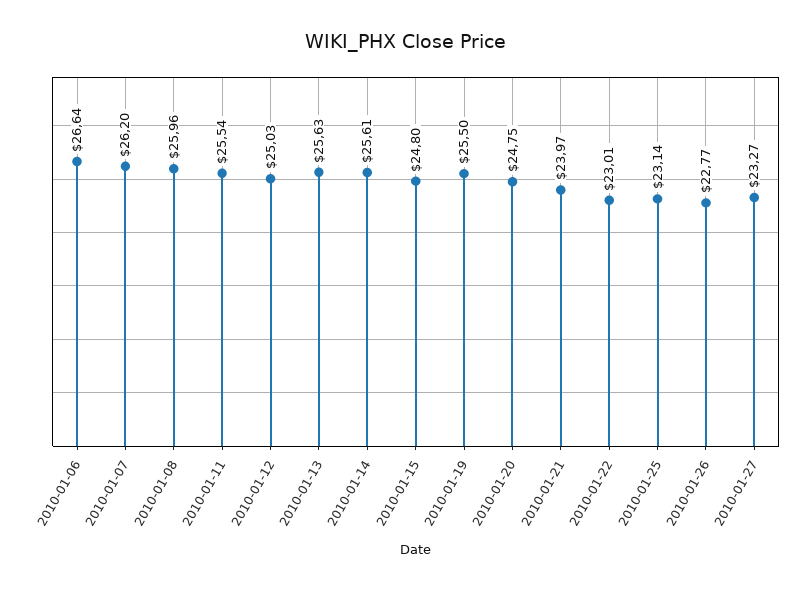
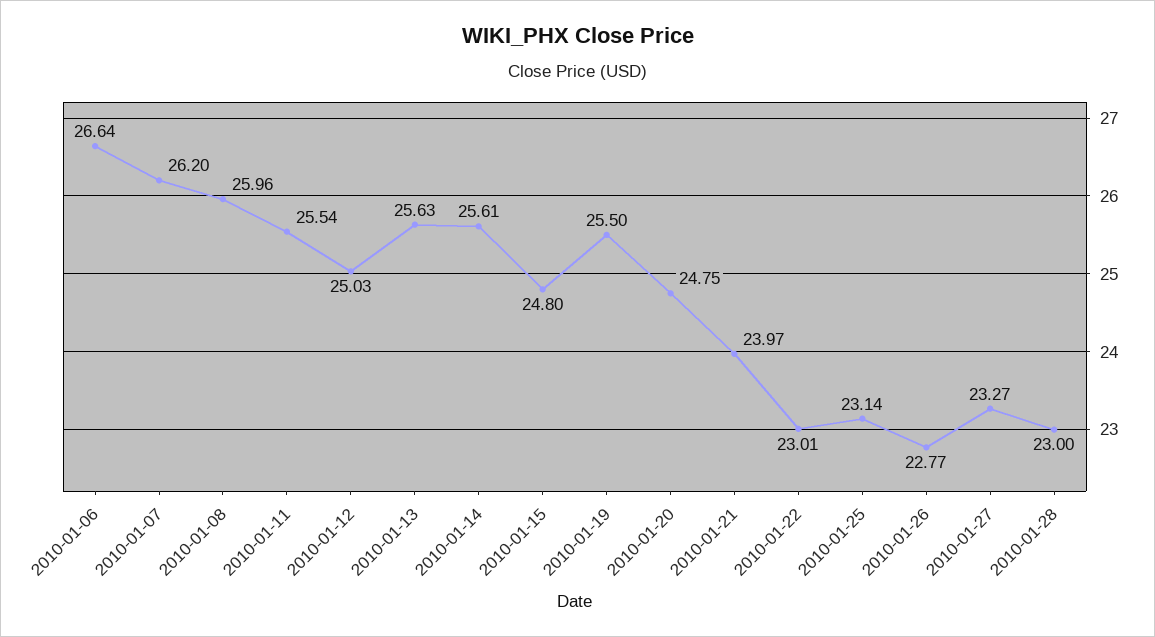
2010-01-28: none -> 23

